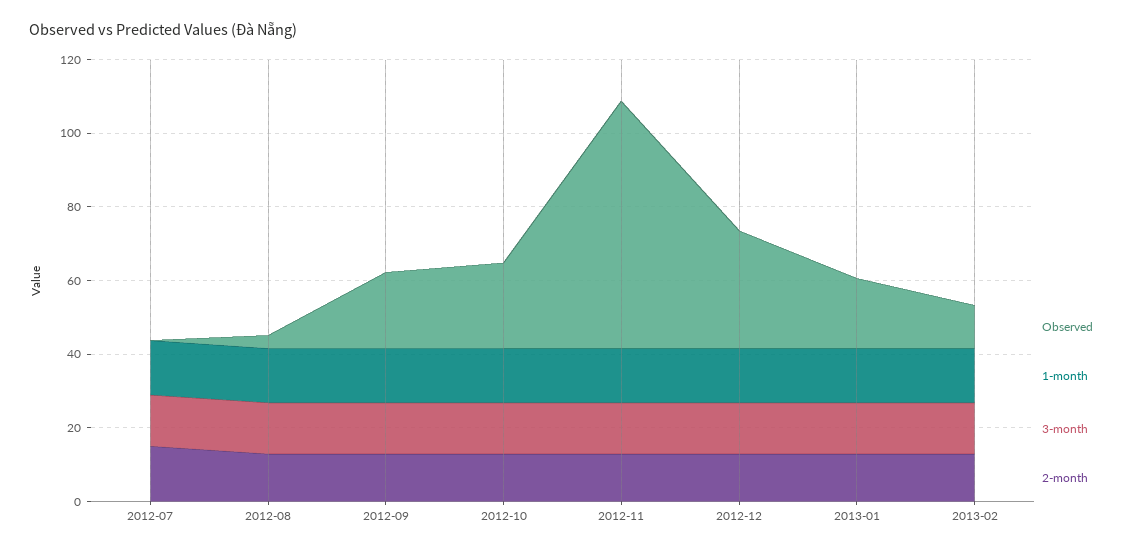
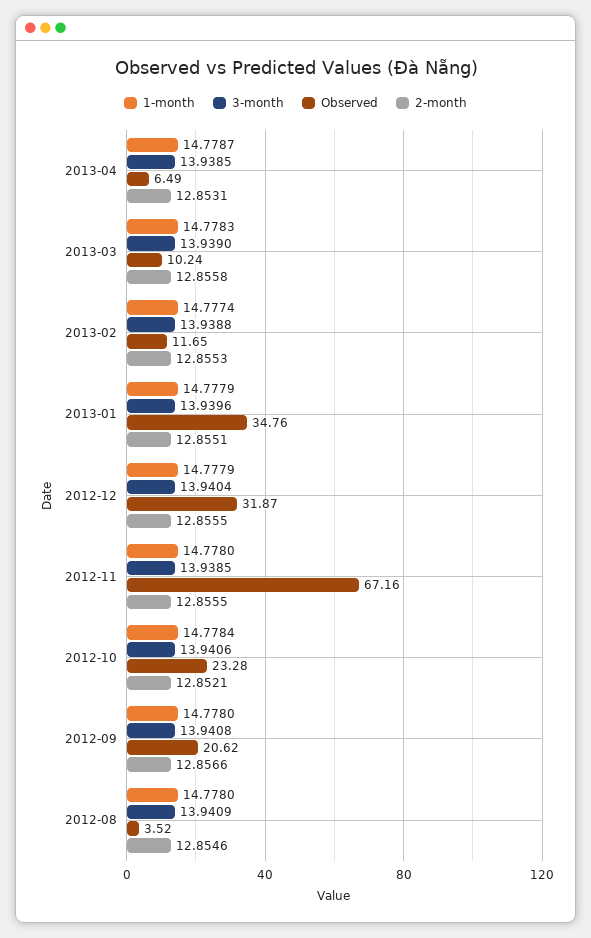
Observed, 2012-07: 0 -> none
1-month, 2012-07: 15 -> none
3-month, 2012-07: 15 -> none
2-month, 2012-07: 15 -> none
Observed, 2013-01: 20 -> 34.76
1-month, 2013-04: none -> 14.7787
3-month, 2013-04: none -> 13.9385
Observed, 2013-04: none -> 6.49
2-month, 2013-04: none -> 12.8531
1-month, 2013-03: none -> 14.7783
3-month, 2013-03: none -> 13.939
Observed, 2013-03: none -> 10.24
2-month, 2013-03: none -> 12.8558

